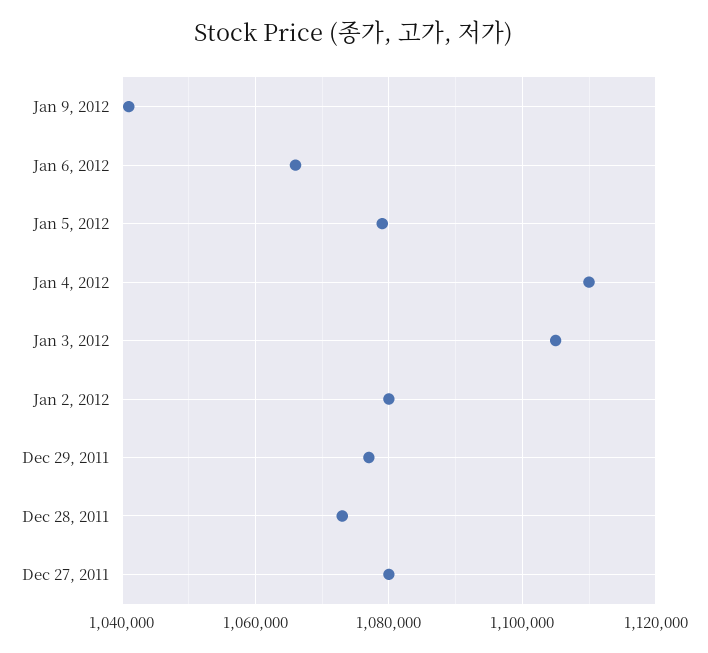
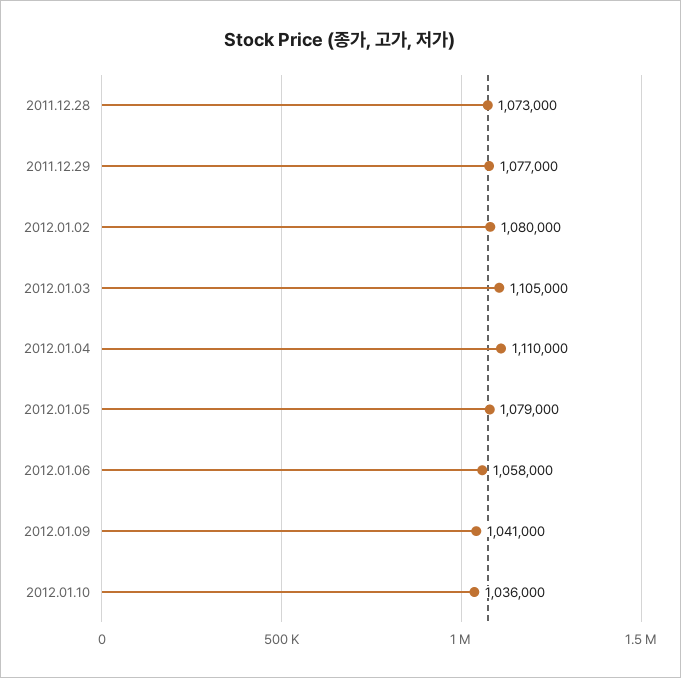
Jan 6, 2012: 1066000 -> 1058000
Dec 27, 2011: 1080000 -> none
2012.01.10: none -> 1036000

